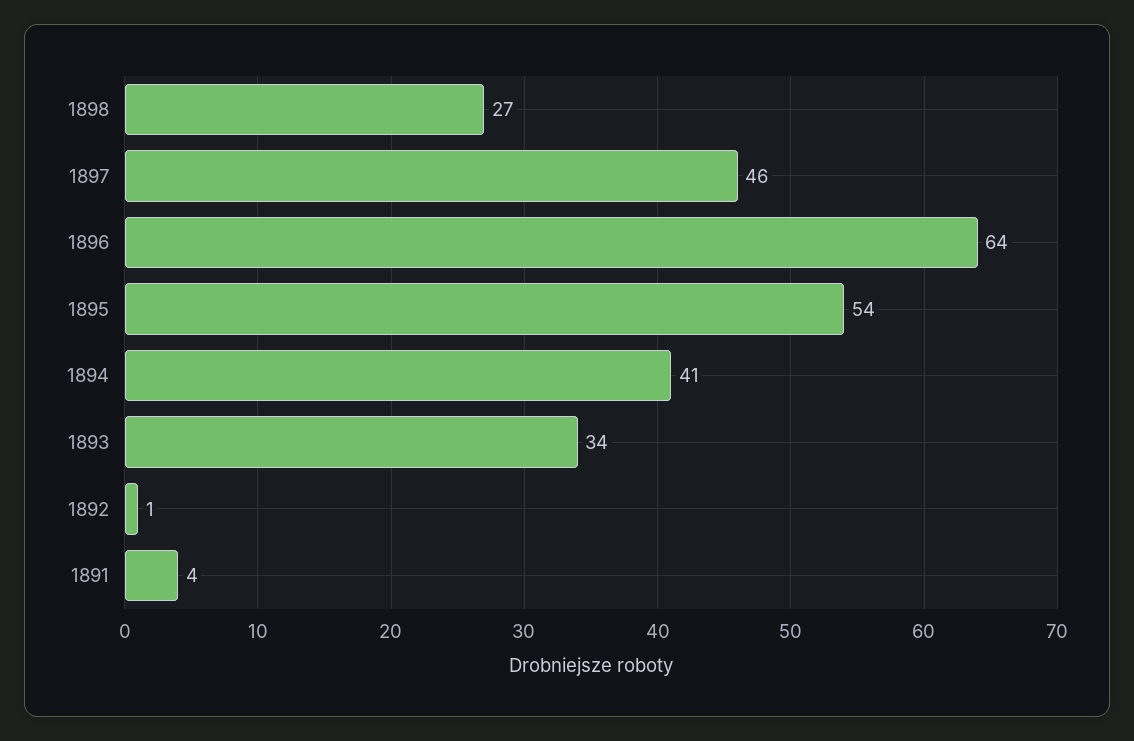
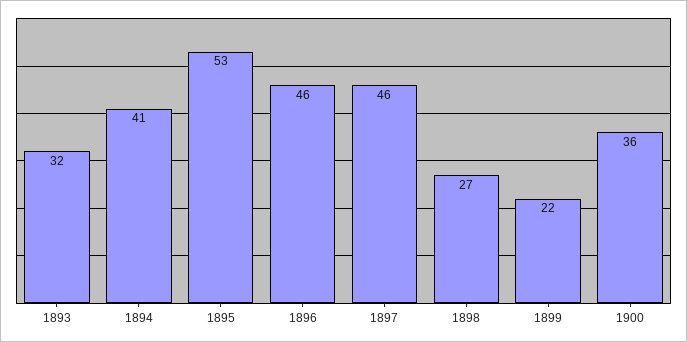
1896: 64 -> 46
1895: 54 -> 53
1893: 34 -> 32
1892: 1 -> none
1891: 4 -> none
1899: none -> 22
1900: none -> 36

